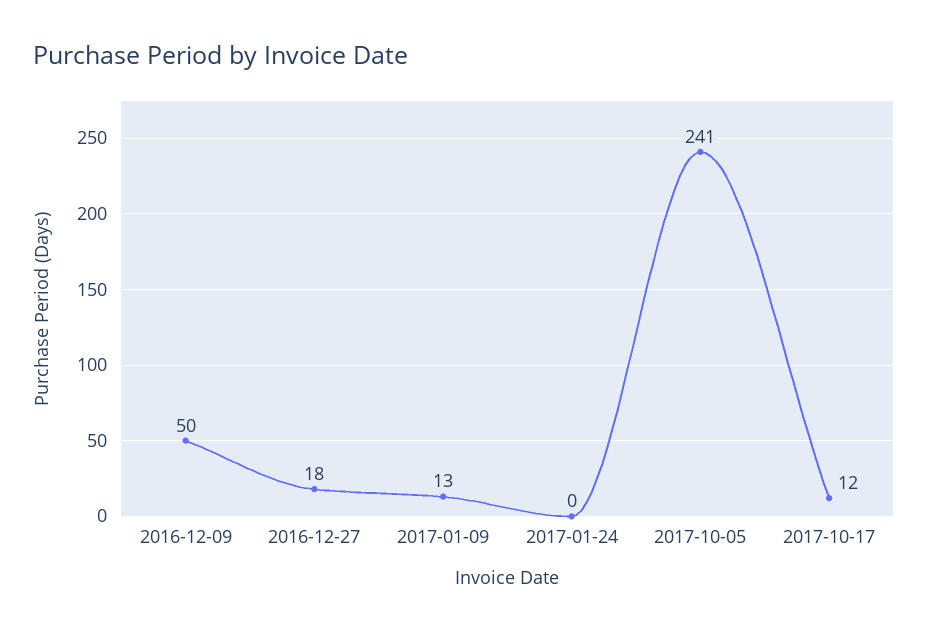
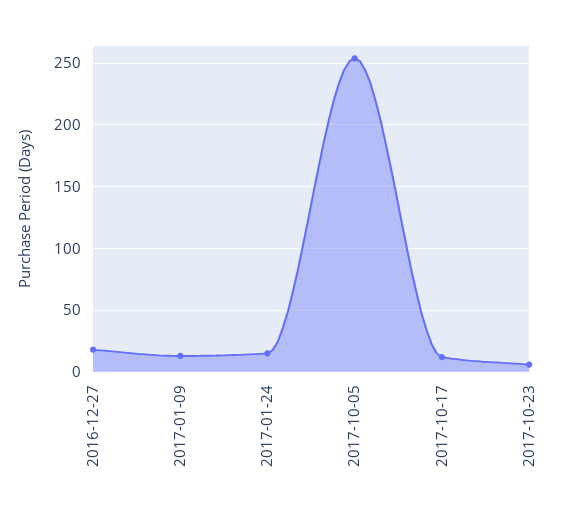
2016-12-09: 50 -> none
2017-01-24: 0 -> 15
2017-10-05: 241 -> 255
2017-10-23: none -> 5

